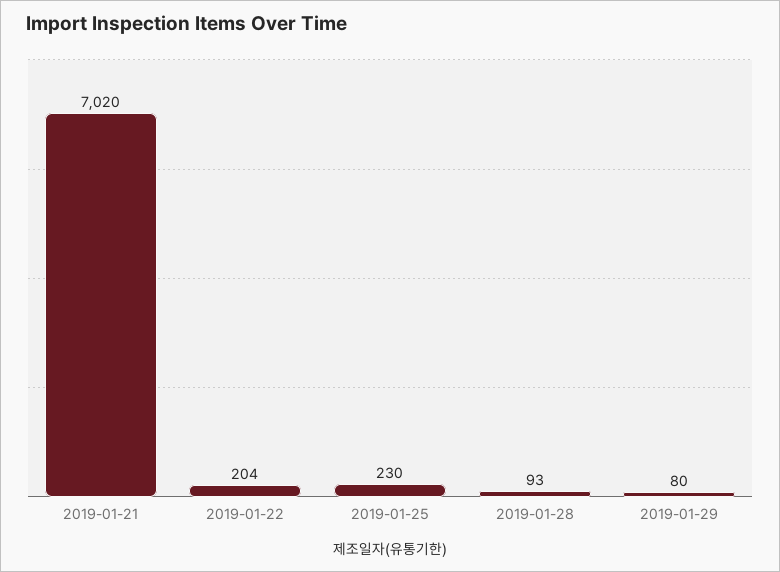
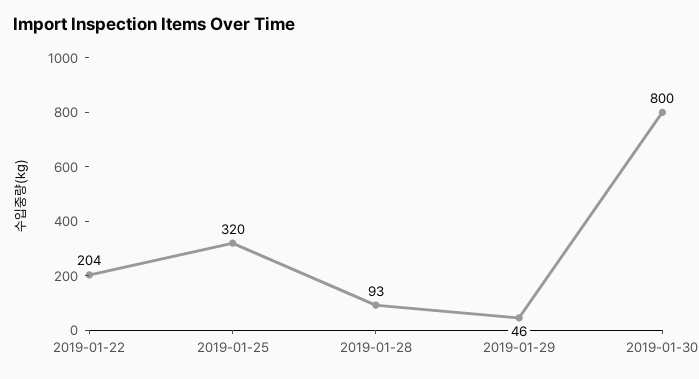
2019-01-21: 7020 -> none
2019-01-25: 230 -> 320
2019-01-29: 80 -> 46
2019-01-30: none -> 800

